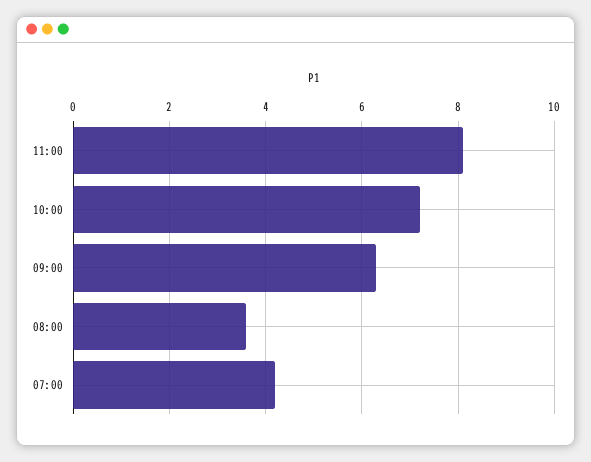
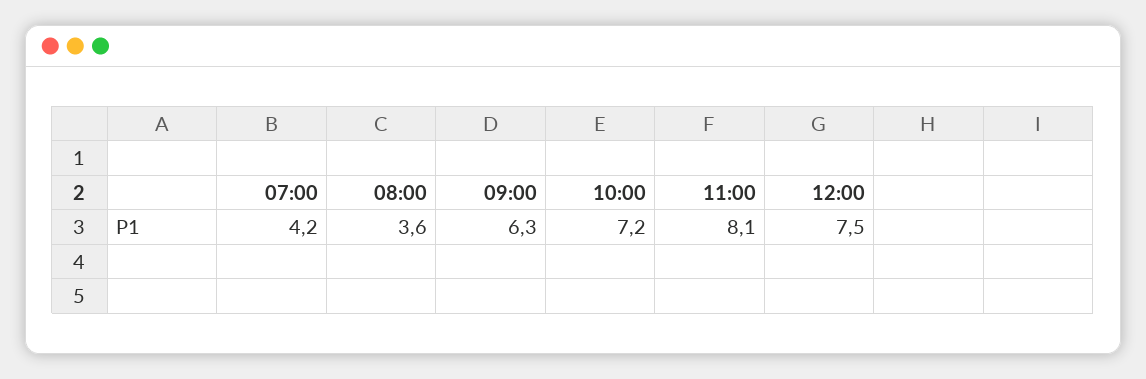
12:00: none -> 7.5

